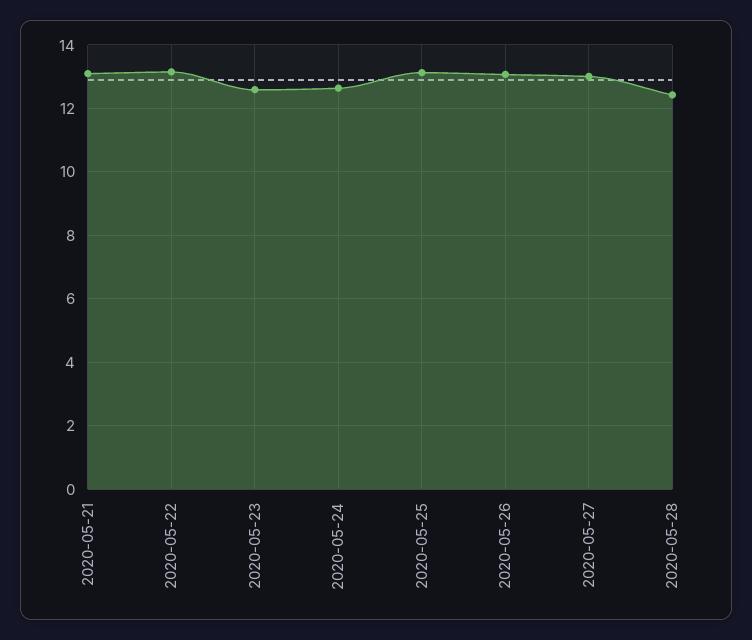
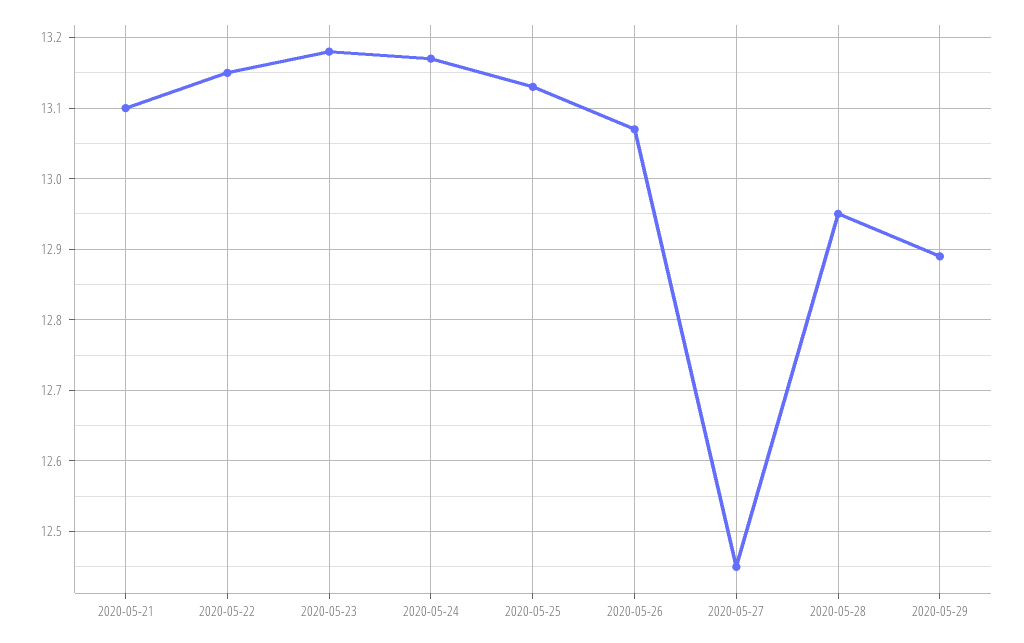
2020-05-23: 12.6 -> 13.18
2020-05-24: 12.6 -> 13.17
2020-05-27: 13 -> 12.45
2020-05-28: 12.4 -> 12.95
2020-05-29: none -> 12.89

